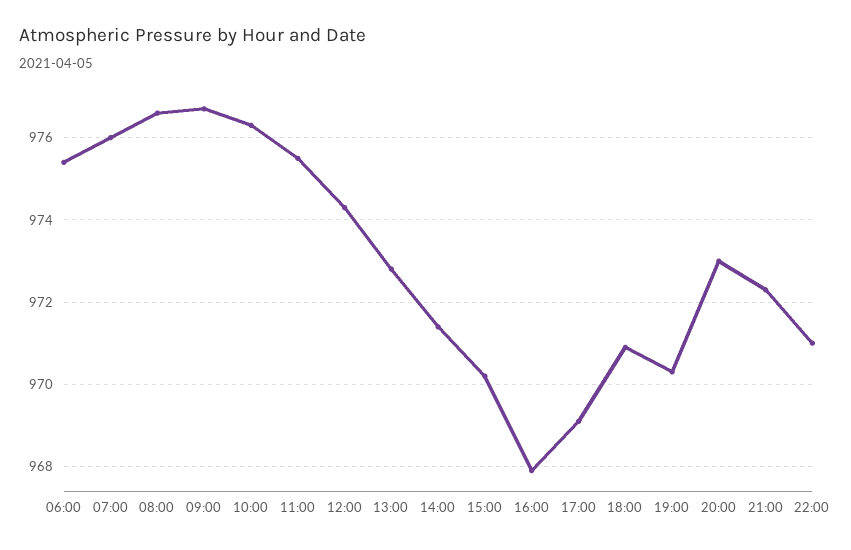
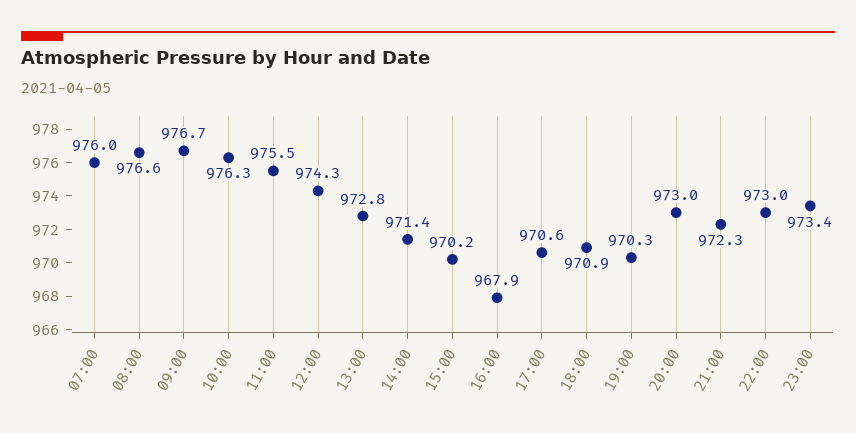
06:00: 975.5 -> none
17:00: 969 -> 970.6
22:00: 971 -> 973
23:00: none -> 973.4

